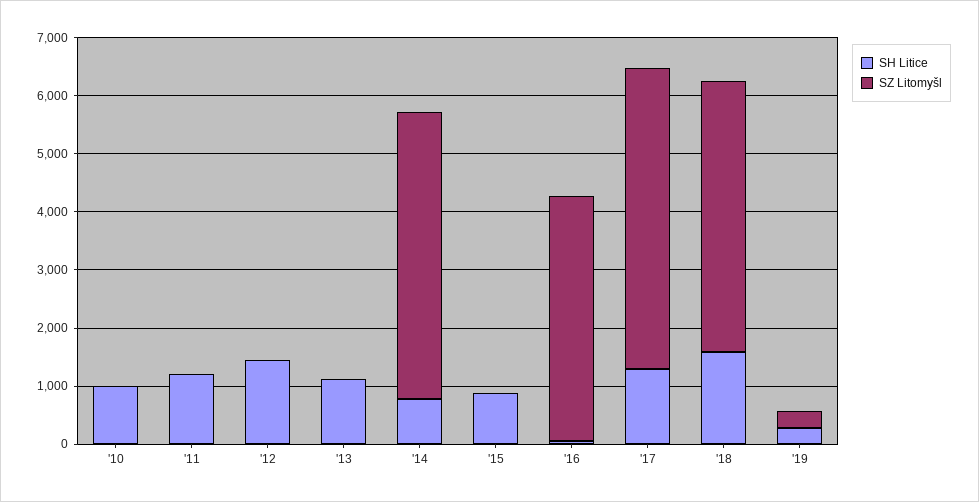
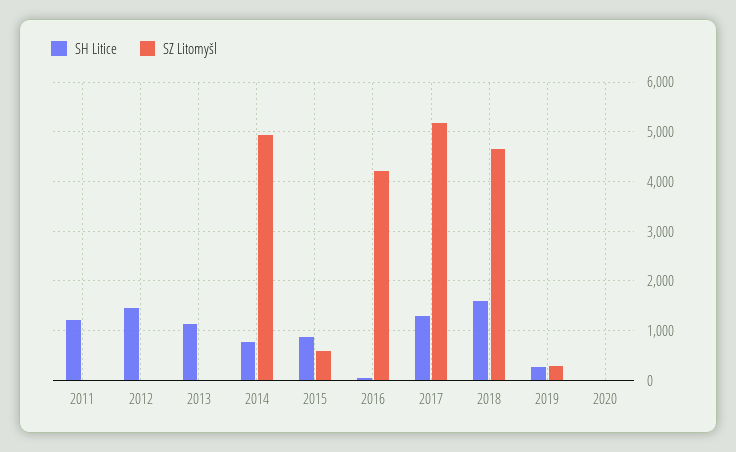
SH Litice, '10: 1000 -> none
SZ Litomyšl, '10: 0 -> none
SZ Litomyšl, '15: 0 -> 600
SH Litice, 2020: none -> 0
SZ Litomyšl, 2020: none -> 0

